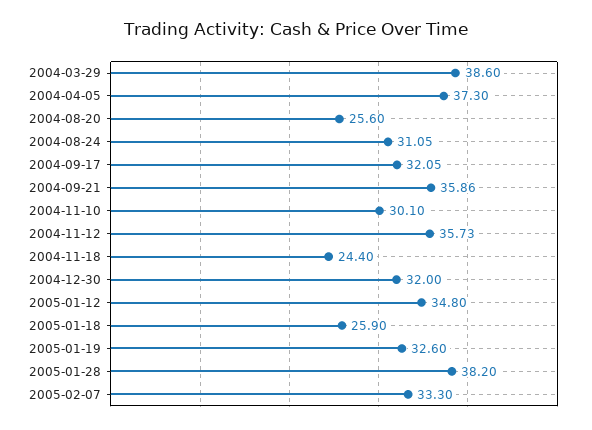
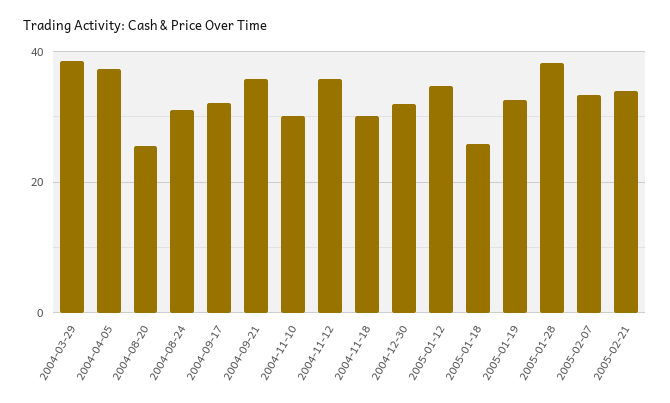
2004-11-18: 24.4 -> 30
2005-02-21: none -> 34

